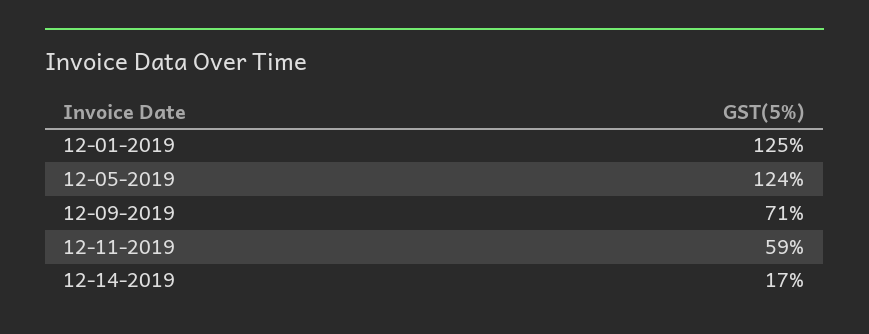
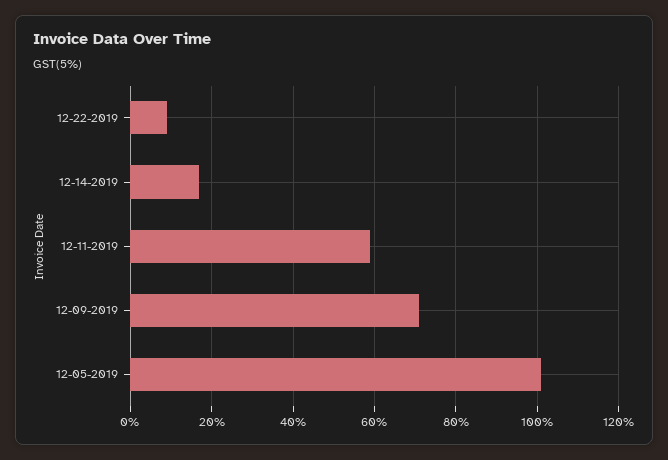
12-01-2019: 125 -> none
12-05-2019: 124 -> 100
12-22-2019: none -> 10

